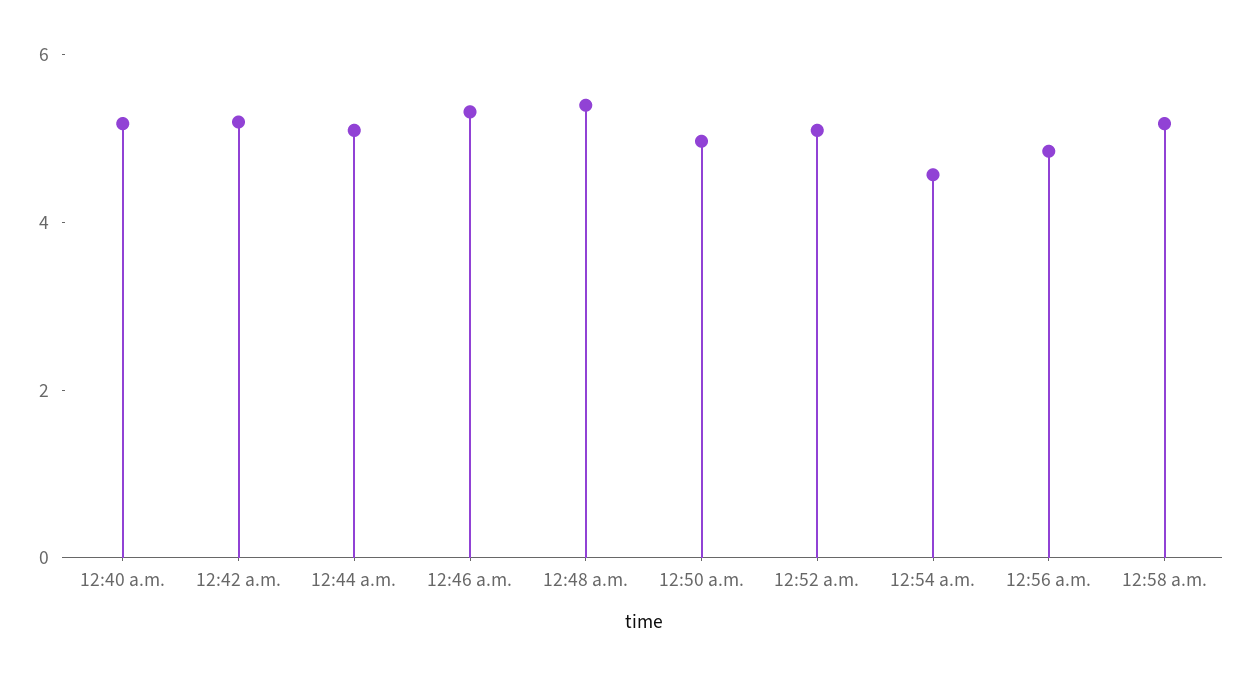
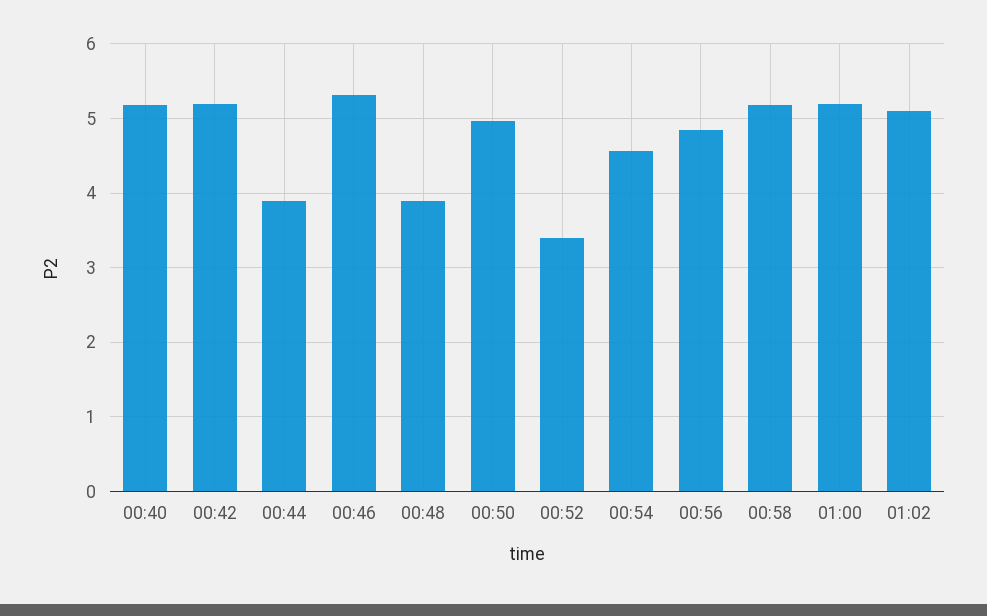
12:44 a.m.: 5 -> 3.9
12:48 a.m.: 5.5 -> 3.9
12:52 a.m.: 5 -> 3.4
01:00: none -> 5.2
01:02: none -> 5.1

